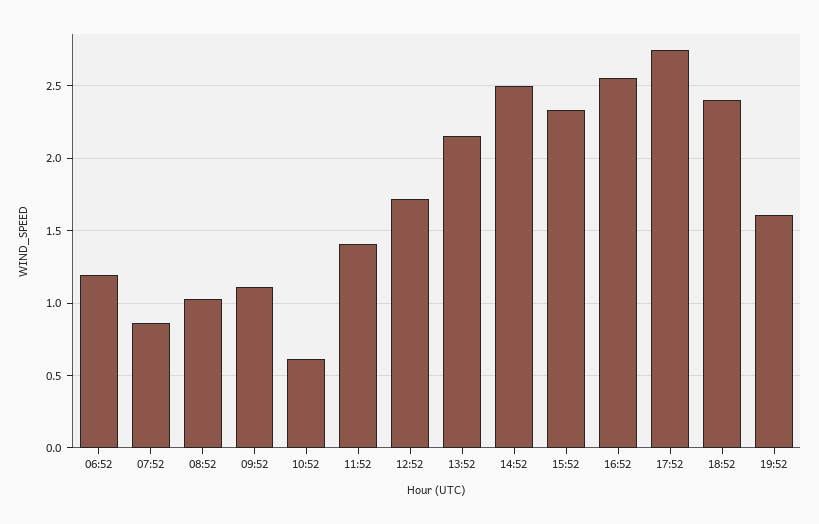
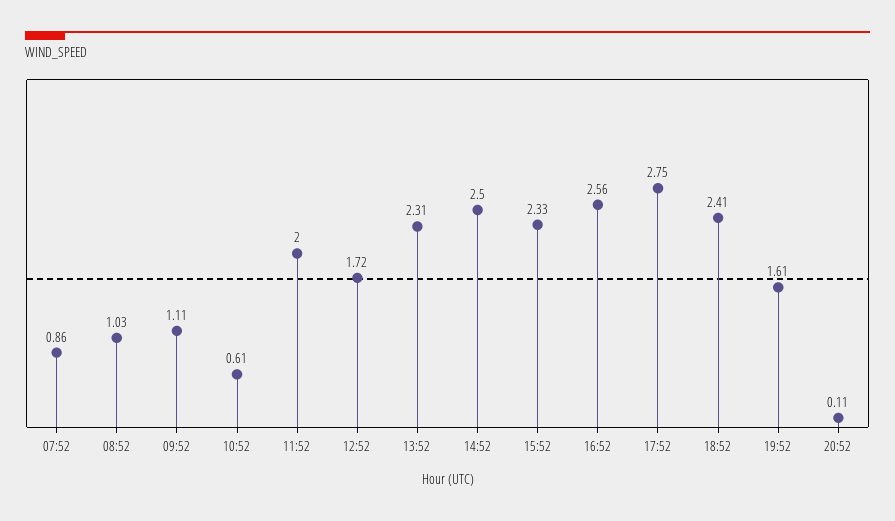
06:52: 1.2 -> none
11:52: 1.4 -> 2
13:52: 2.15 -> 2.31
20:52: none -> 0.11

